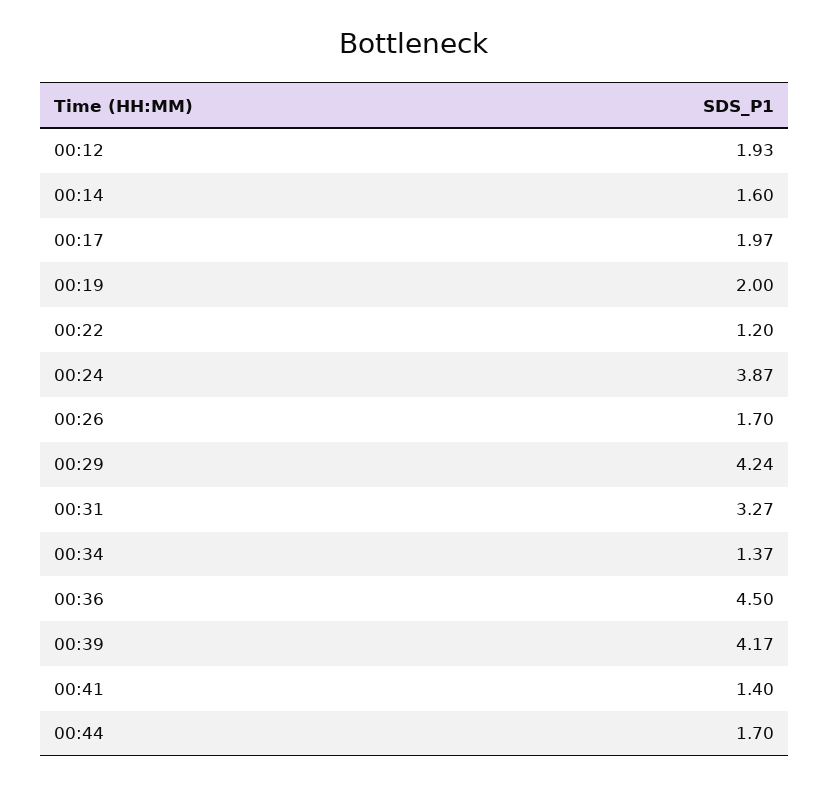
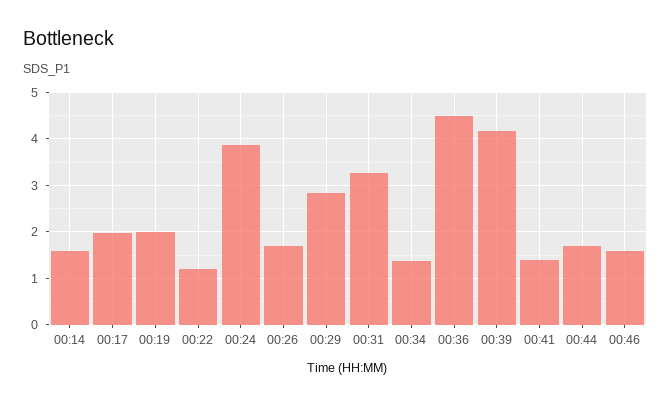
00:12: 1.93 -> none
00:29: 4.24 -> 2.8
00:46: none -> 1.6

